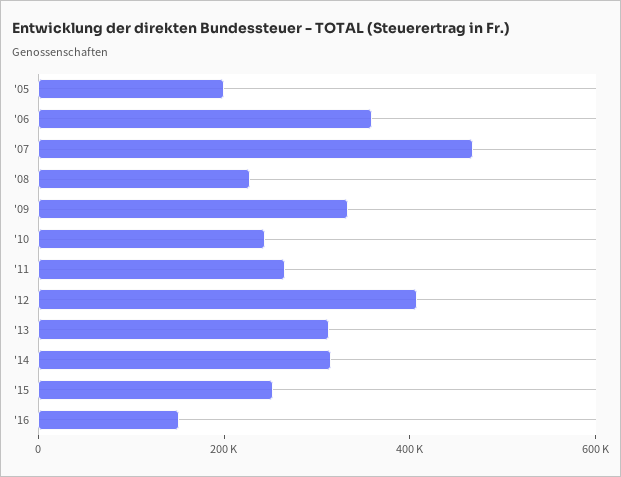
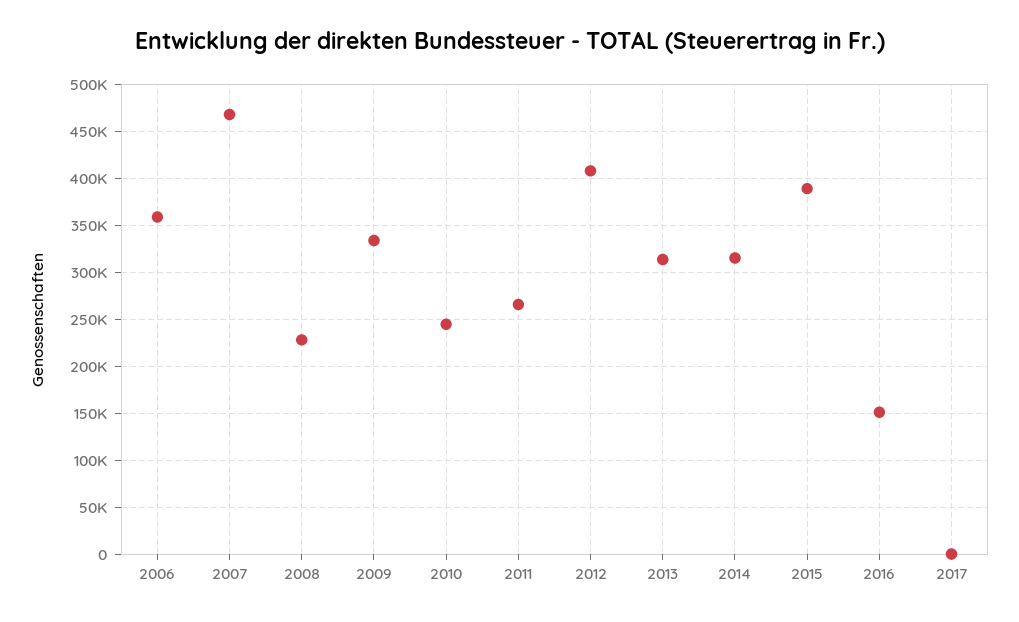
'05: 200000 -> none
'15: 250000 -> 390000
2017: none -> 0

